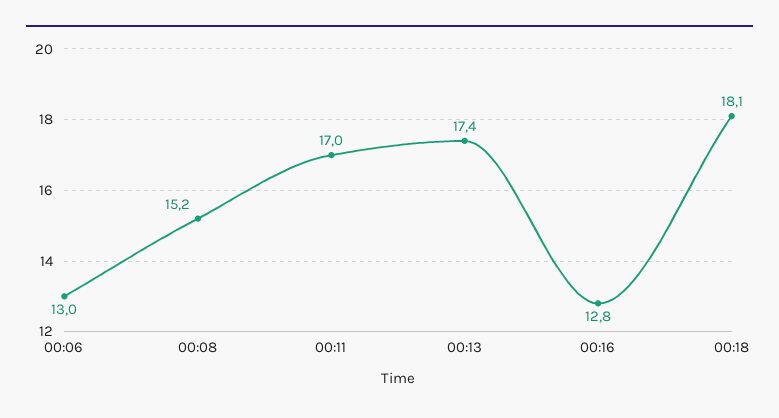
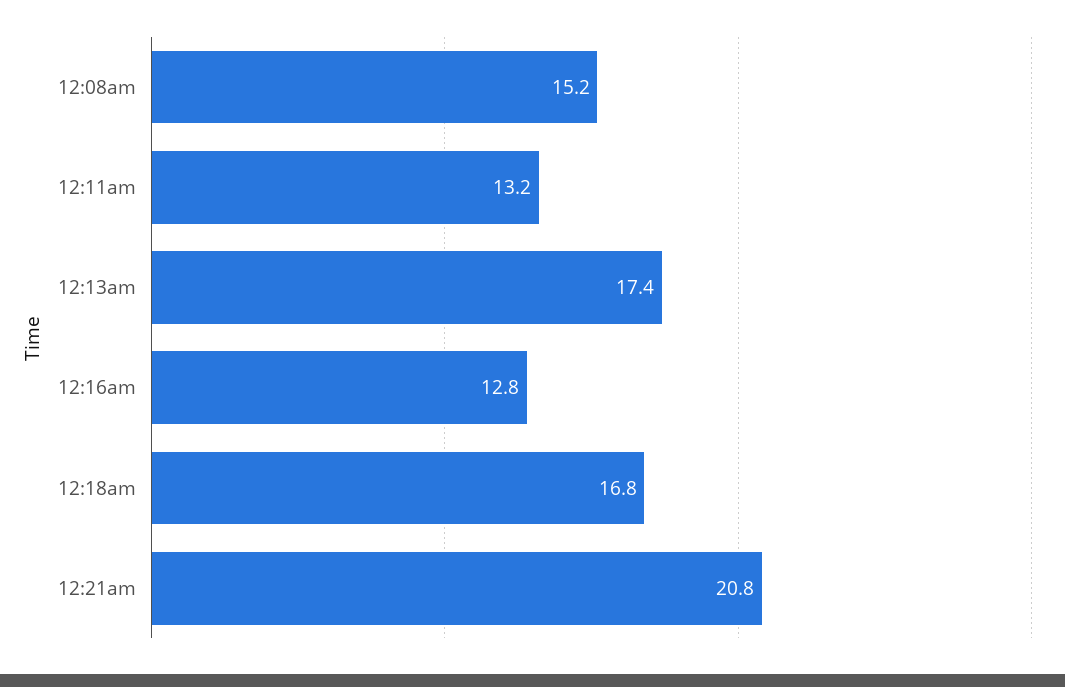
00:06: 13 -> none
00:11: 17 -> 13.2
00:18: 18.1 -> 16.8
12:21am: none -> 20.8

